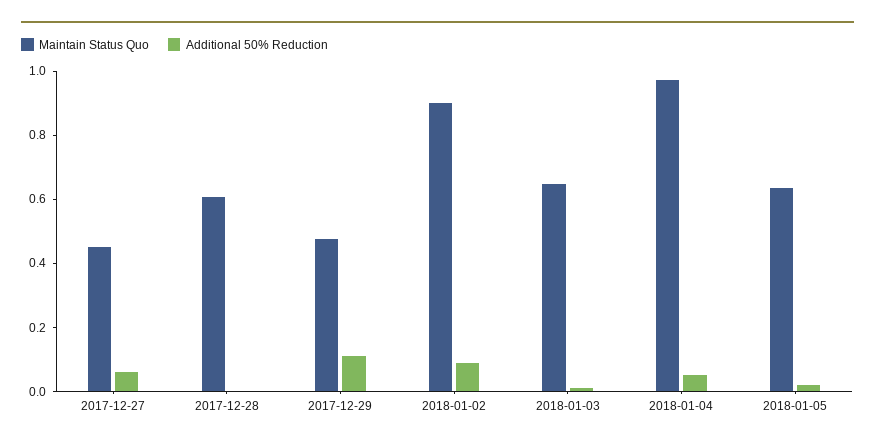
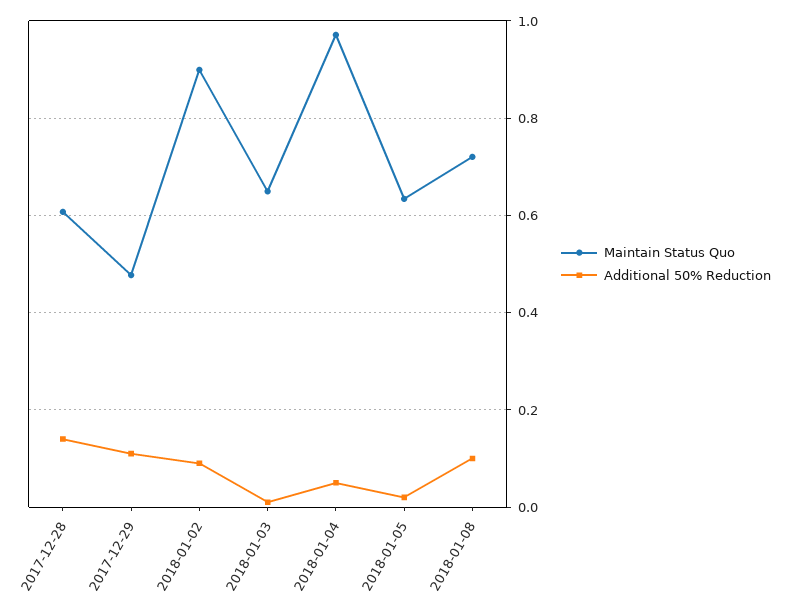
Maintain Status Quo, 2017-12-27: 0.45 -> none
Additional 50% Reduction, 2017-12-27: 0.05 -> none
Additional 50% Reduction, 2017-12-28: 0 -> 0.14
Maintain Status Quo, 2018-01-08: none -> 0.72
Additional 50% Reduction, 2018-01-08: none -> 0.1

